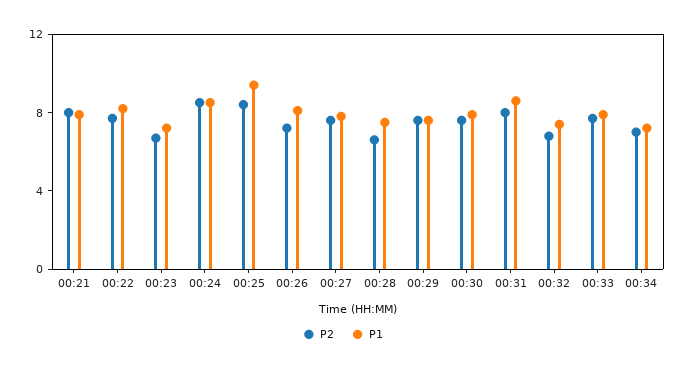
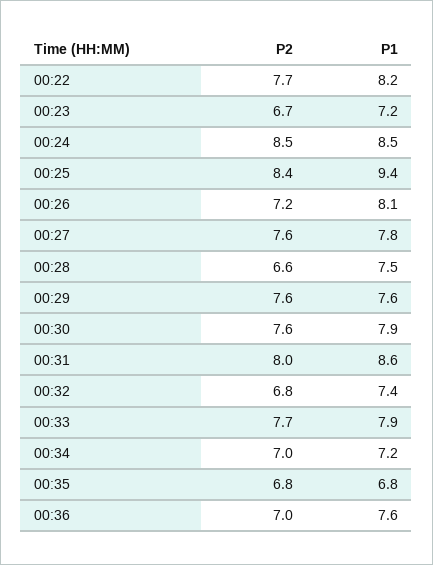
P2, 00:21: 8 -> none
P1, 00:21: 8 -> none
P2, 00:35: none -> 6.8
P1, 00:35: none -> 6.8
P2, 00:36: none -> 7
P1, 00:36: none -> 7.6

